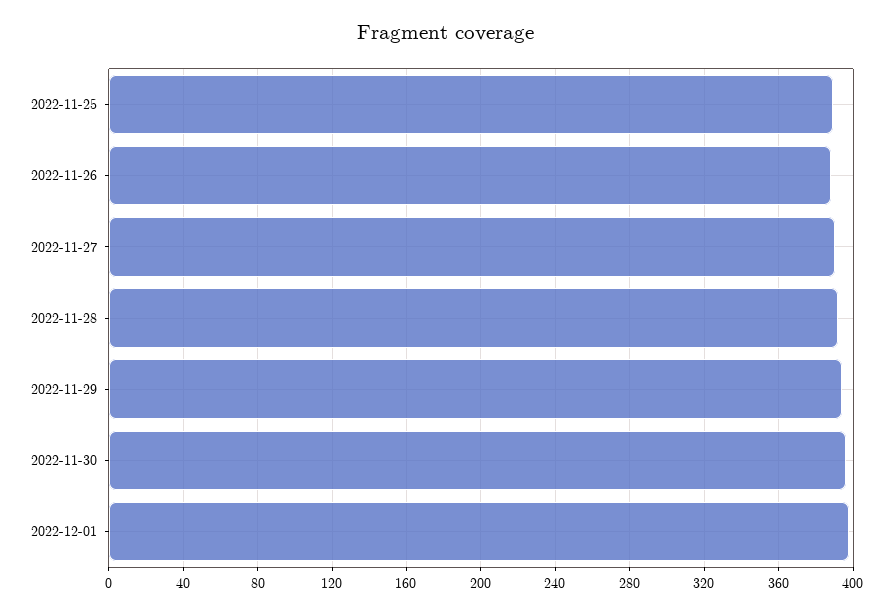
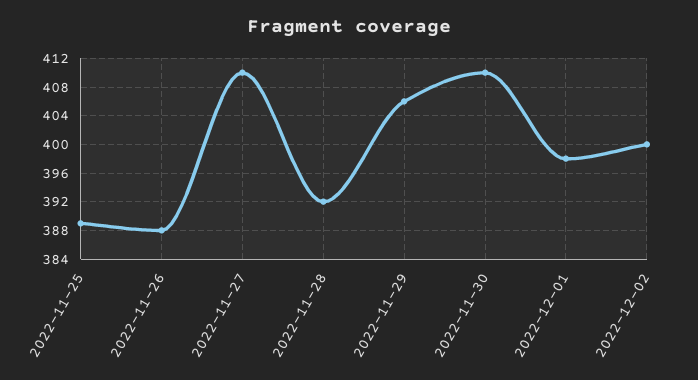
2022-11-27: 390 -> 410
2022-11-29: 395 -> 406
2022-11-30: 395 -> 410
2022-12-02: none -> 400

